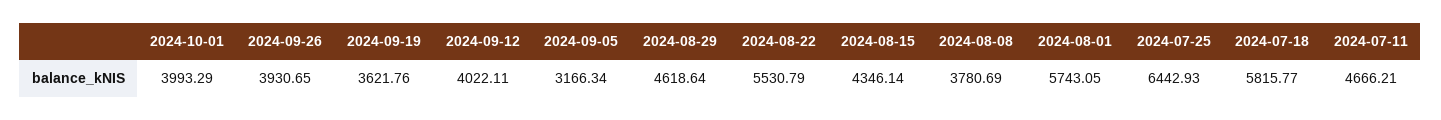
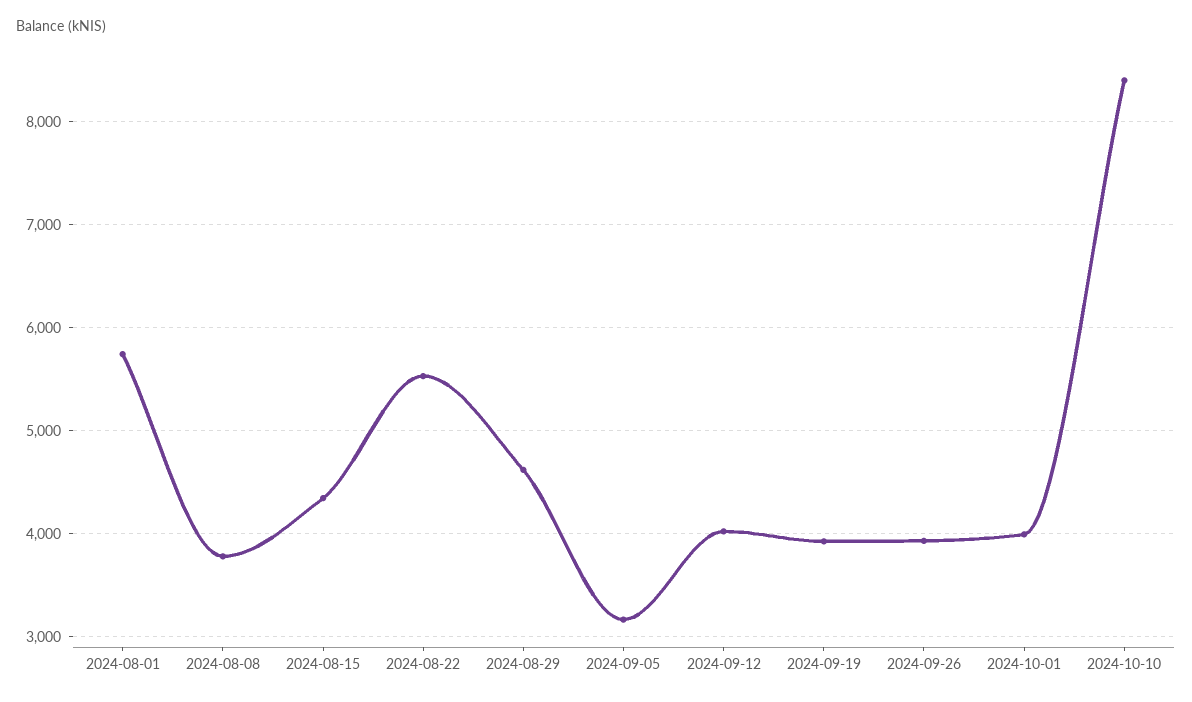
2024-09-19: 3621.76 -> 3900
2024-07-25: 6442.93 -> none
2024-07-18: 5815.77 -> none
2024-07-11: 4666.21 -> none
2024-10-10: none -> 8400

